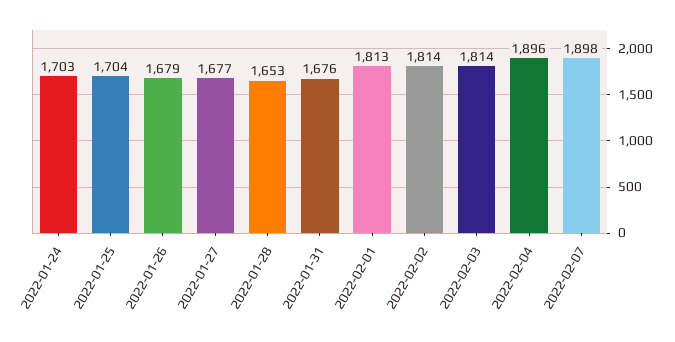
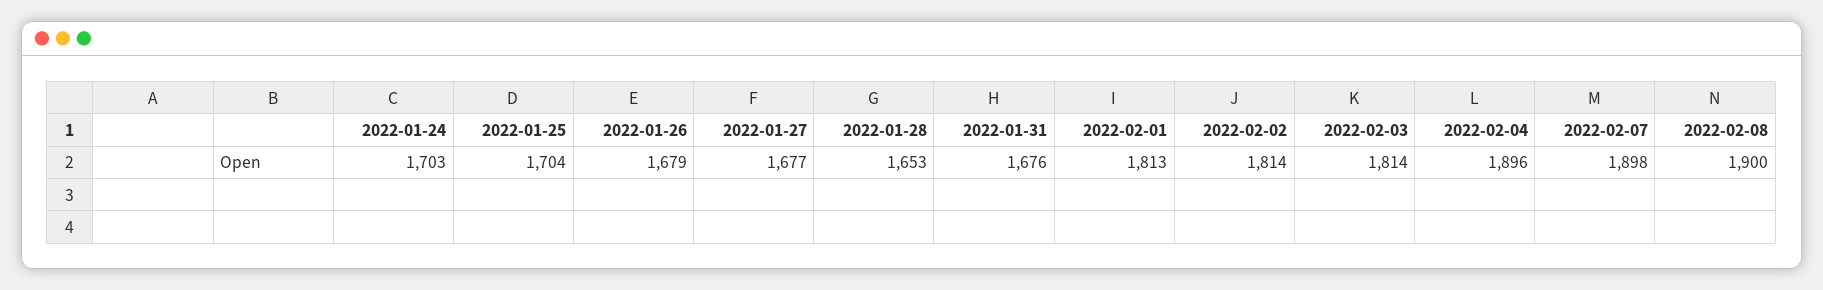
2022-02-08: none -> 1900

